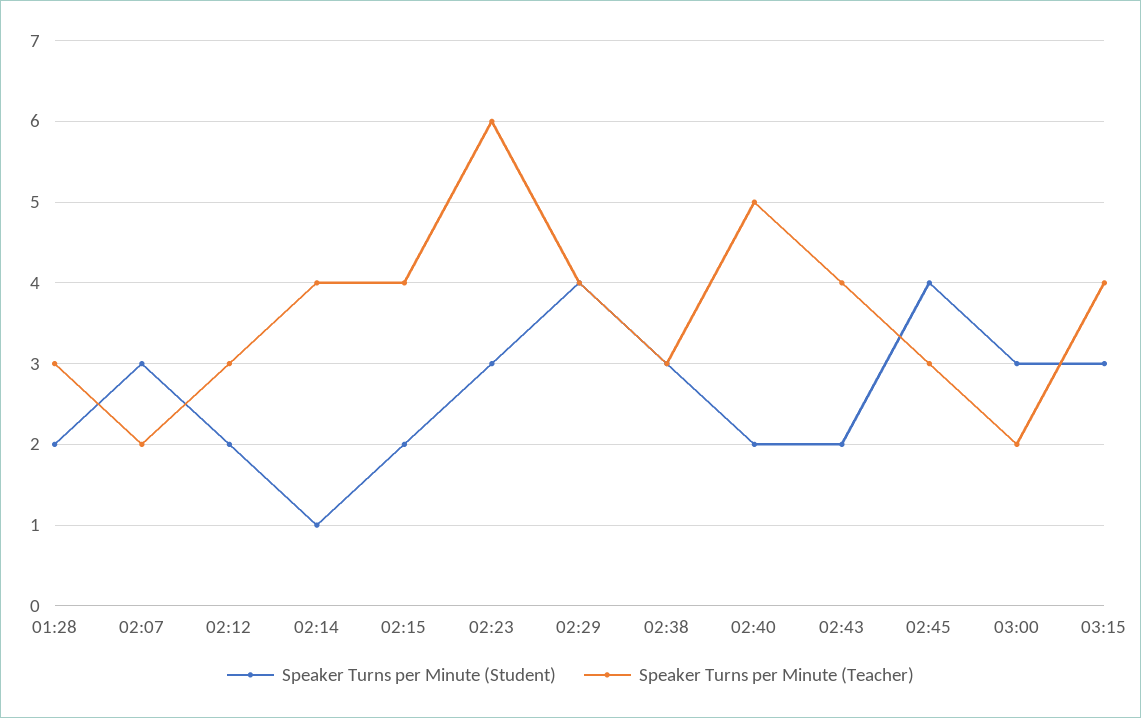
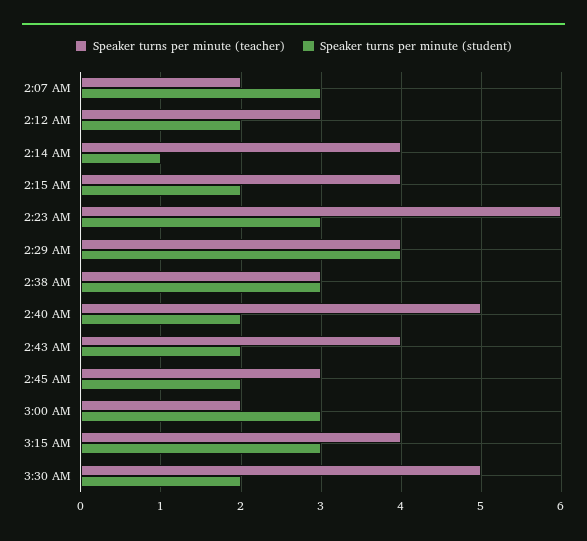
Speaker Turns per Minute (Student), 01:28: 2 -> none
Speaker Turns per Minute (Teacher), 01:28: 3 -> none
Speaker Turns per Minute (Student), 02:45: 4 -> 2
Speaker Turns per Minute (Teacher), 3:30 AM: none -> 5
Speaker Turns per Minute (Student), 3:30 AM: none -> 2

